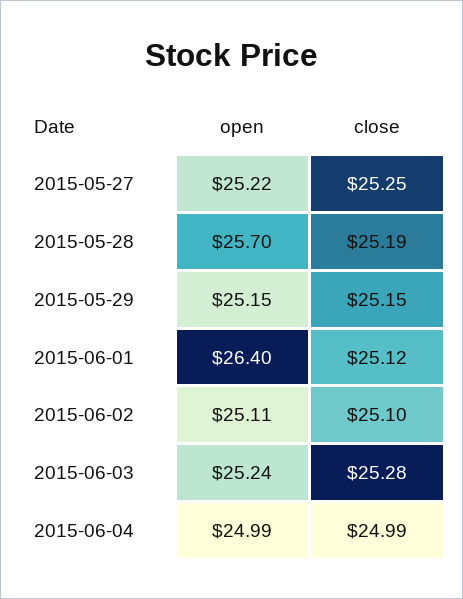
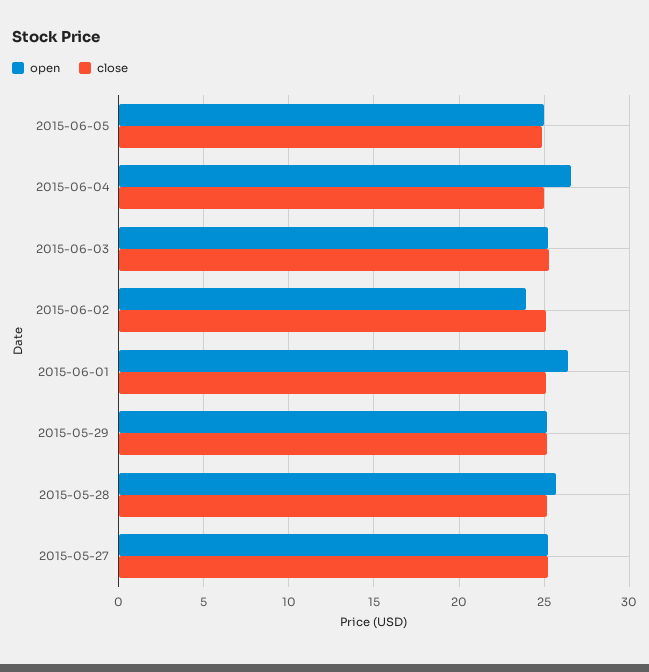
open, 2015-06-02: 25.11 -> 24
open, 2015-06-04: 24.99 -> 26.5
open, 2015-06-05: none -> 25
close, 2015-06-05: none -> 25

